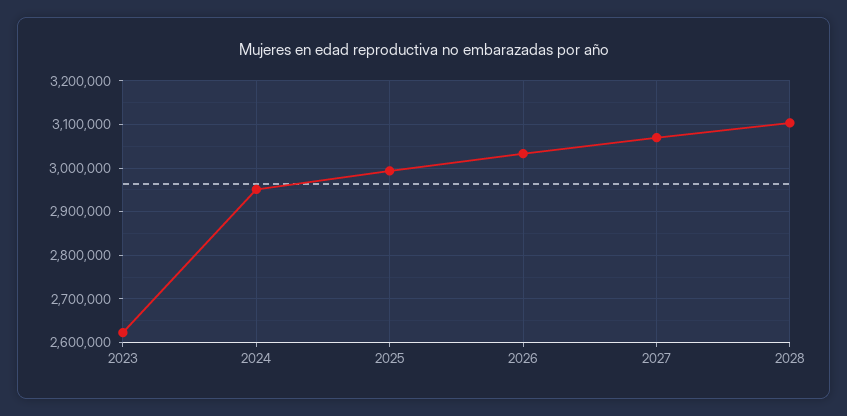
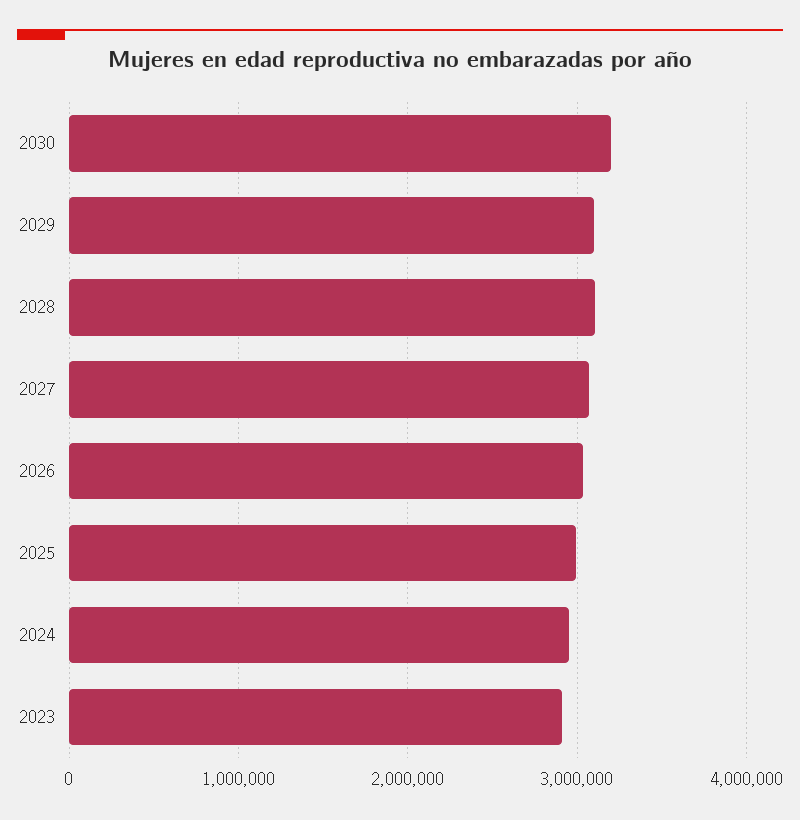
2023: 2620000 -> 2900000
2030: none -> 3200000
2029: none -> 3100000

